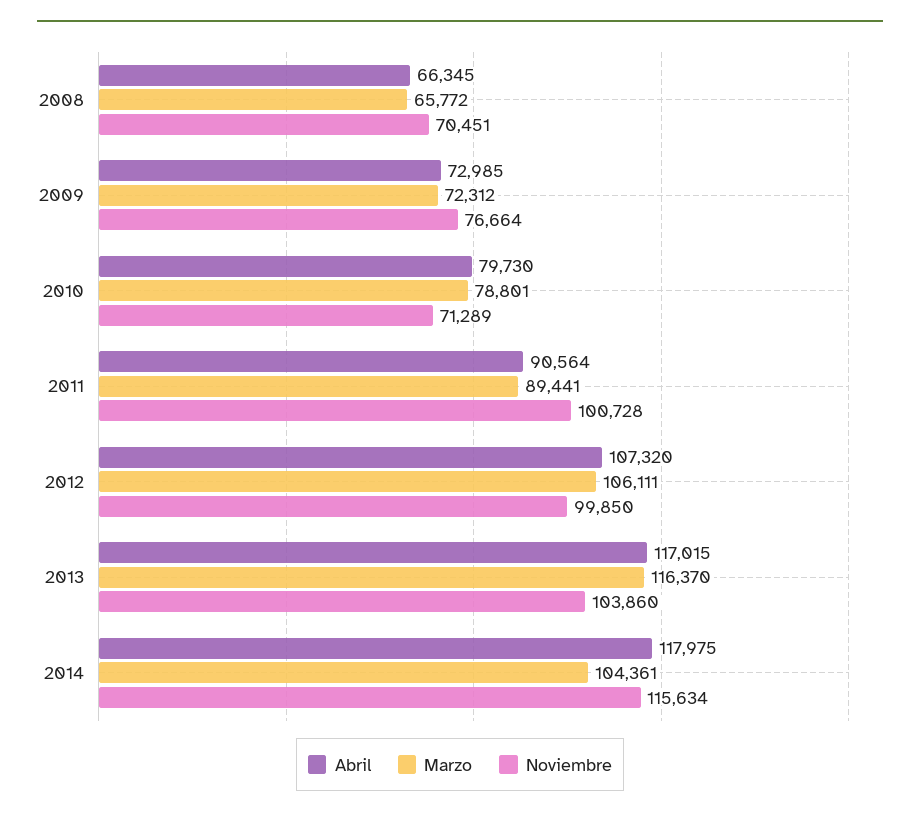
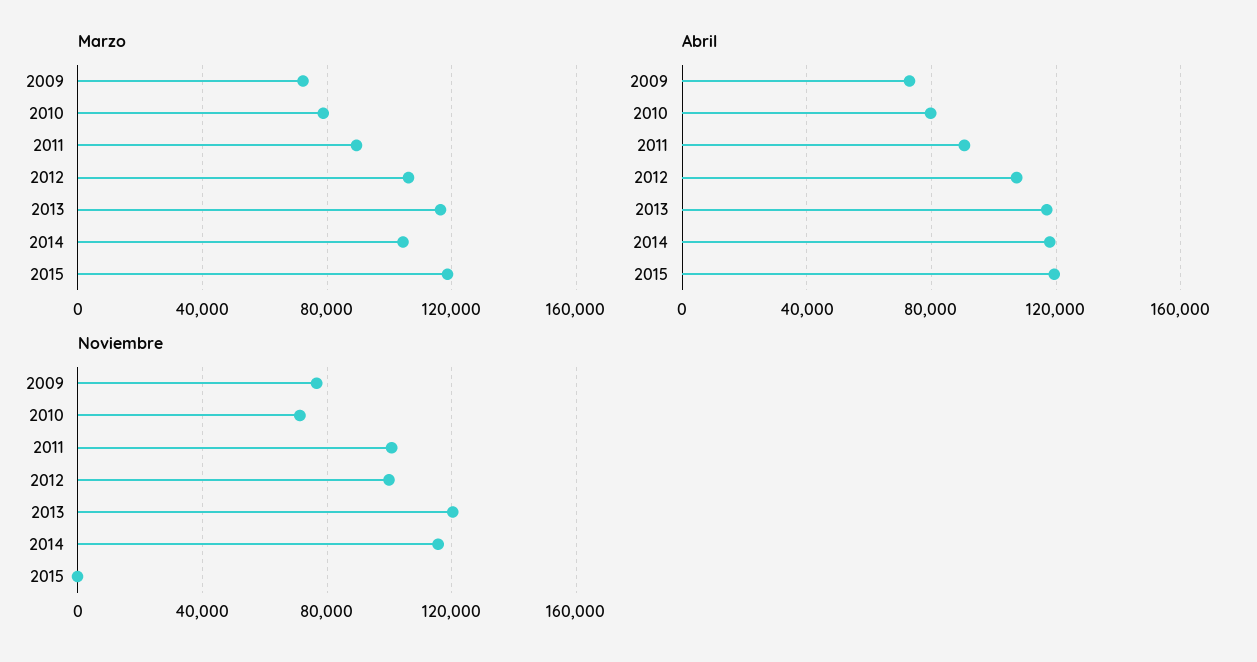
Abril, 2008: 66345 -> none
Marzo, 2008: 65772 -> none
Noviembre, 2008: 70451 -> none
Noviembre, 2013: 103860 -> 120000
Marzo, 2015: none -> 120000
Abril, 2015: none -> 120000
Noviembre, 2015: none -> 0

